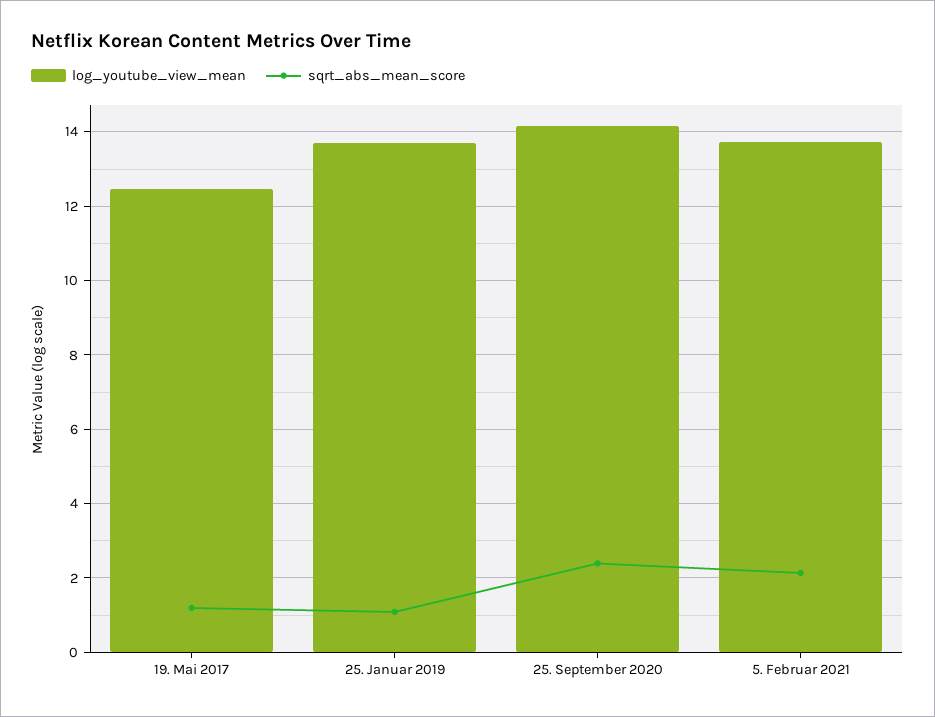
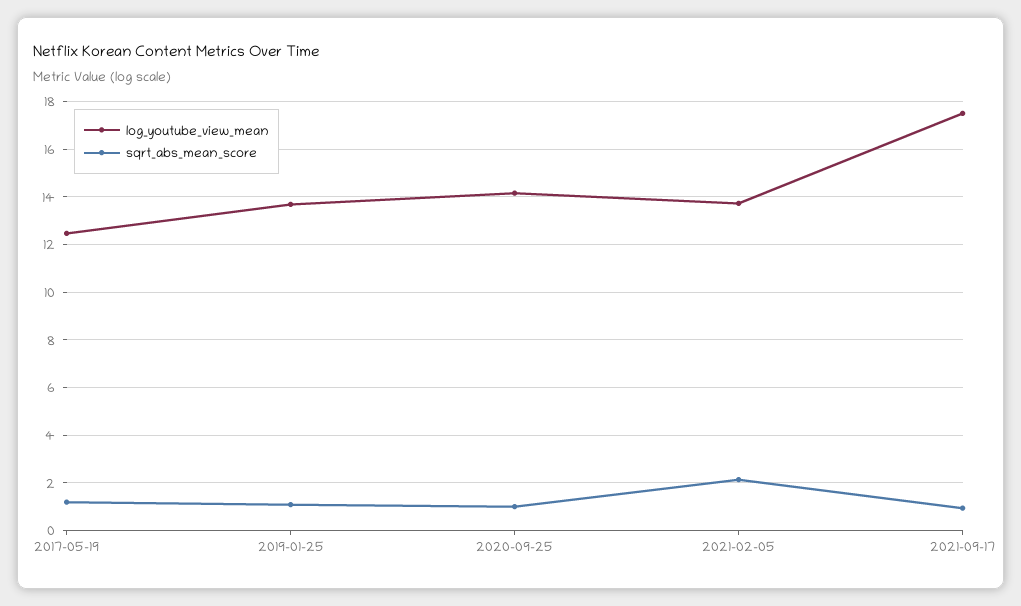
sqrt_abs_mean_score, 25. September 2020: 2.4 -> 1
log_youtube_view_mean, 2021-09-17: none -> 17.5
sqrt_abs_mean_score, 2021-09-17: none -> 1

